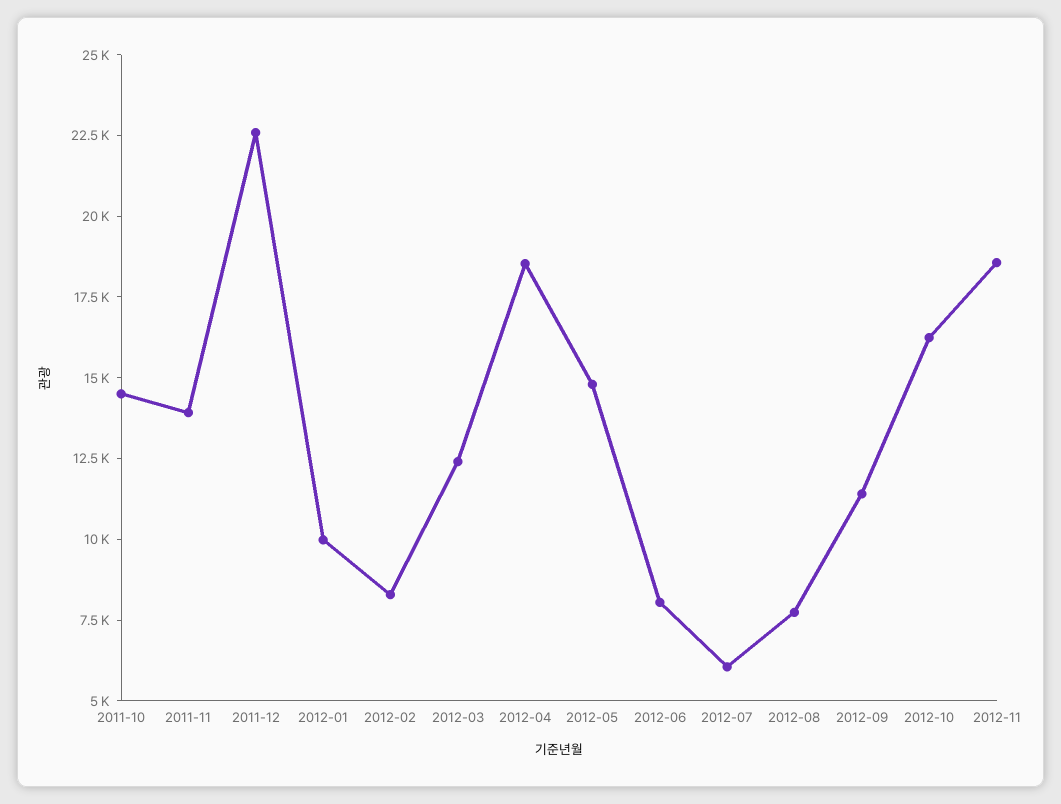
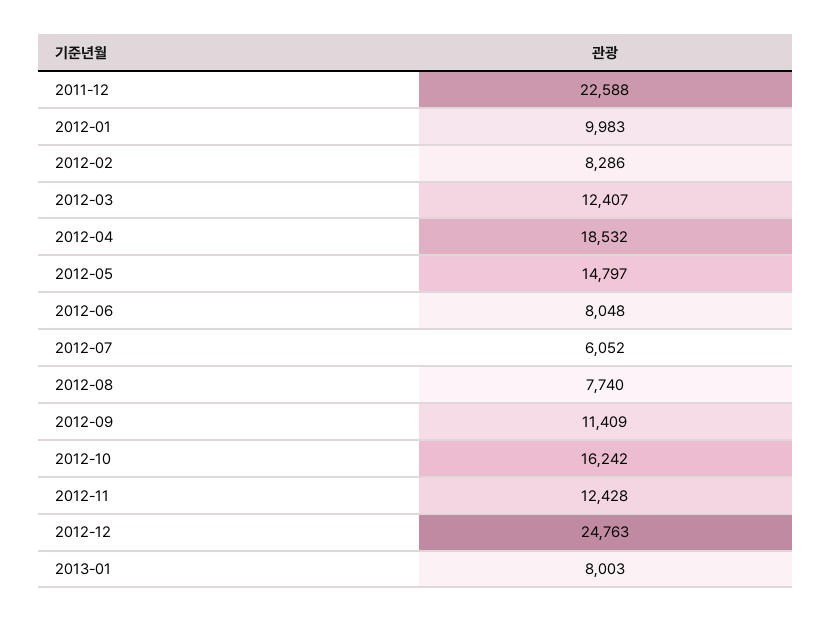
2011-10: 14500 -> none
2011-11: 14000 -> none
2012-11: 18500 -> 12428
2012-12: none -> 24763
2013-01: none -> 8003

